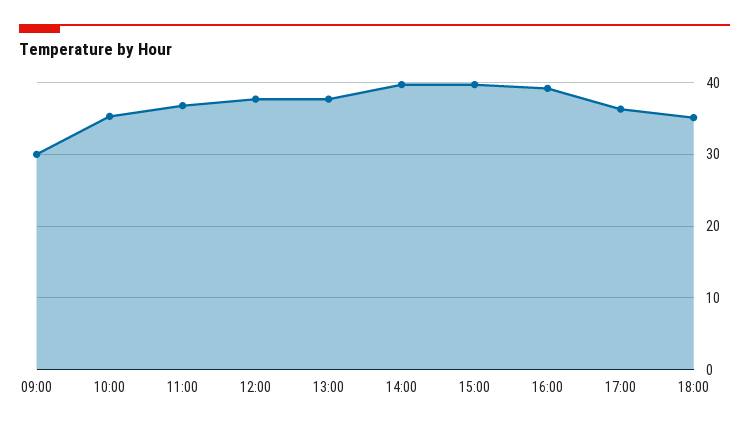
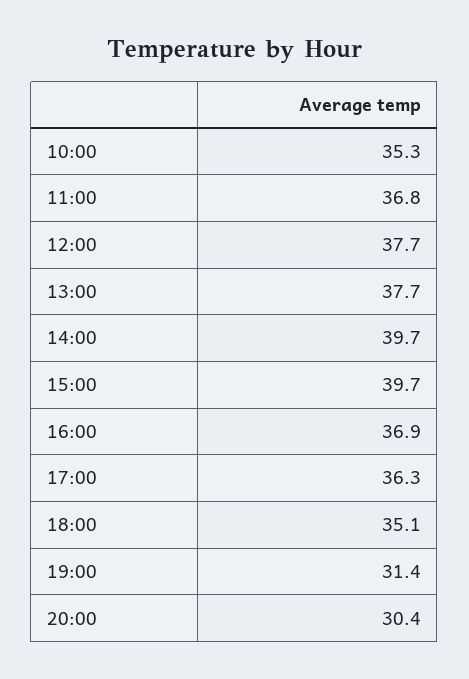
09:00: 30 -> none
16:00: 39 -> 36.9
19:00: none -> 31.4
20:00: none -> 30.4

